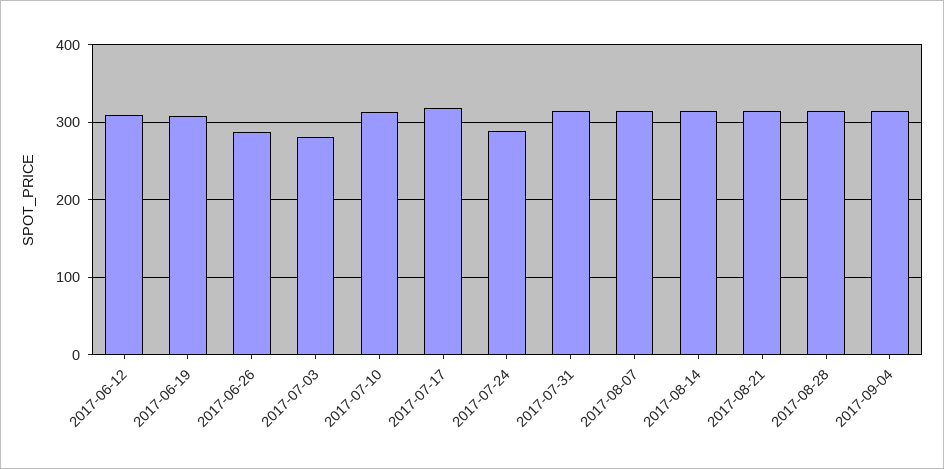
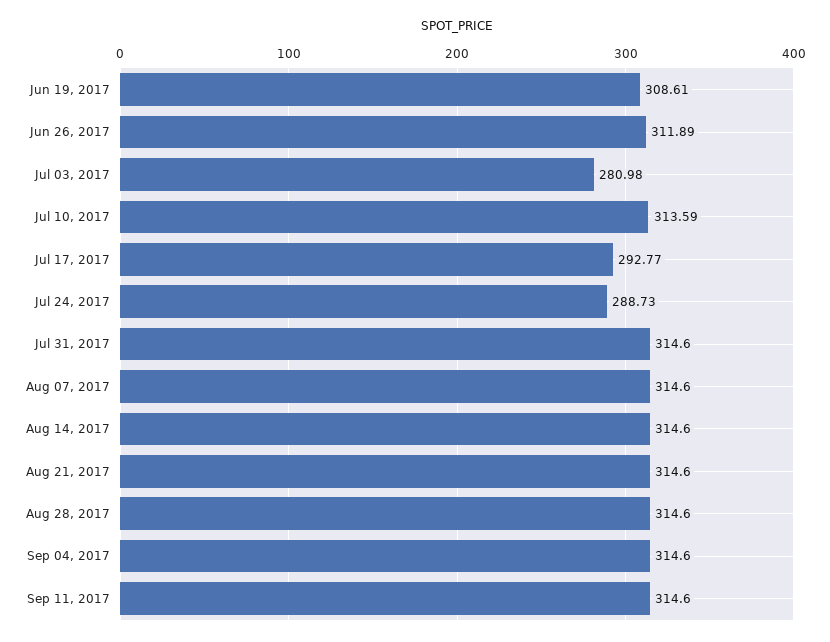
2017-06-12: 310 -> none
2017-06-26: 290 -> 311.89
2017-07-17: 320 -> 292.77
Sep 11, 2017: none -> 314.6

